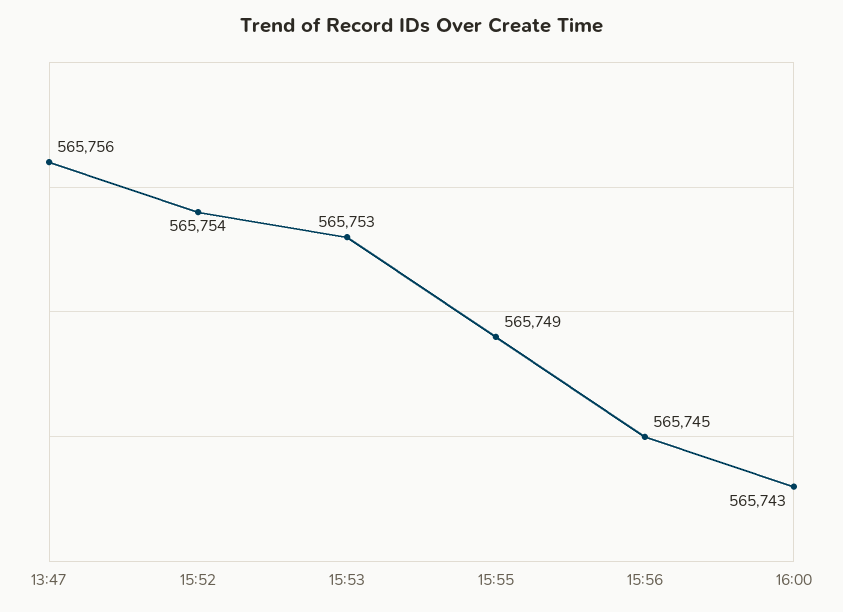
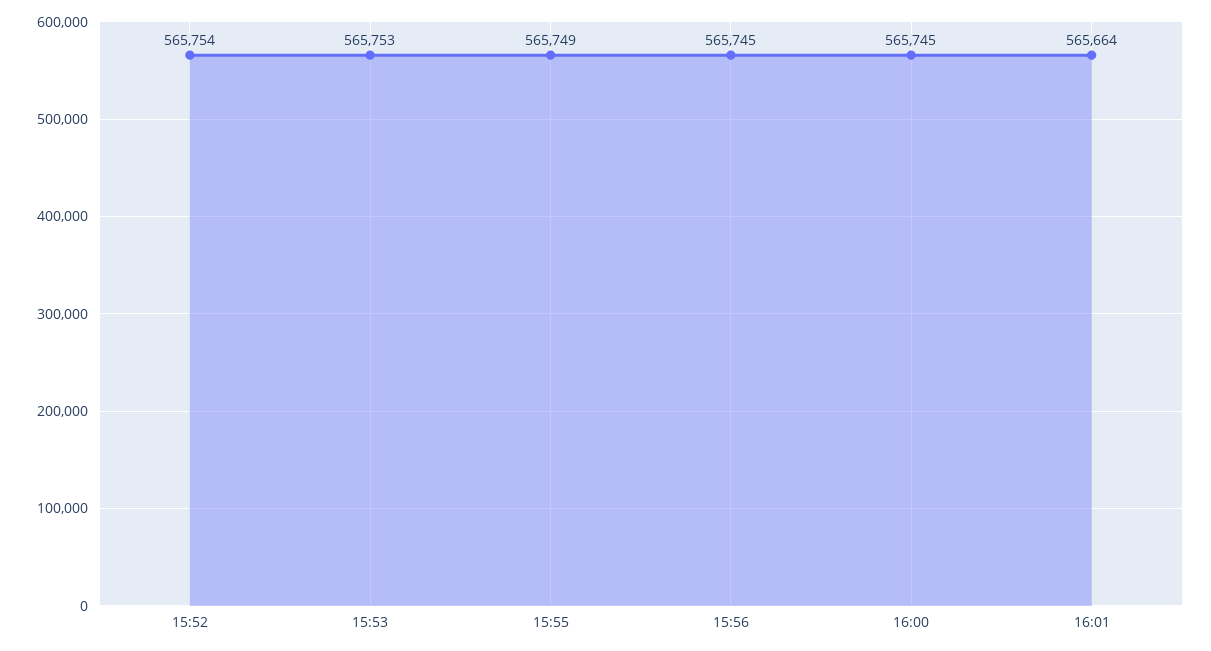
13:47: 565756 -> none
16:00: 565743 -> 565745
16:01: none -> 565664

